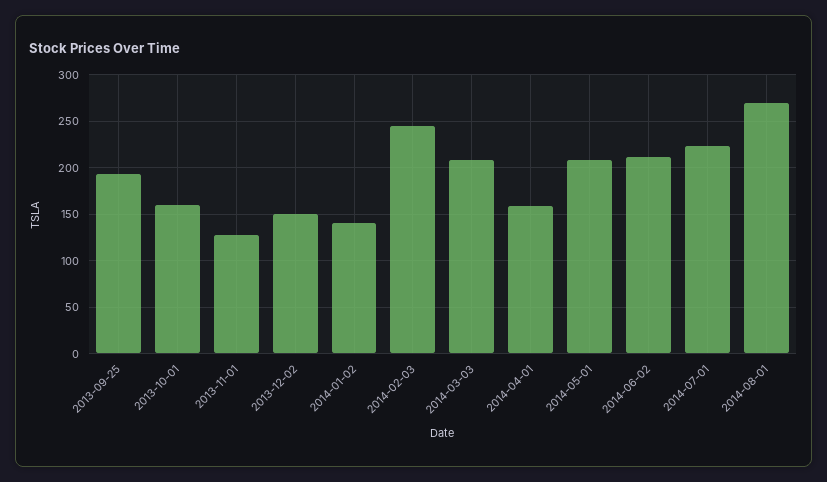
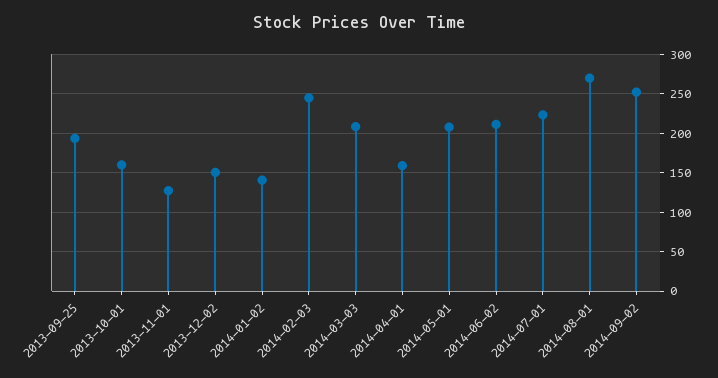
2014-09-02: none -> 250

